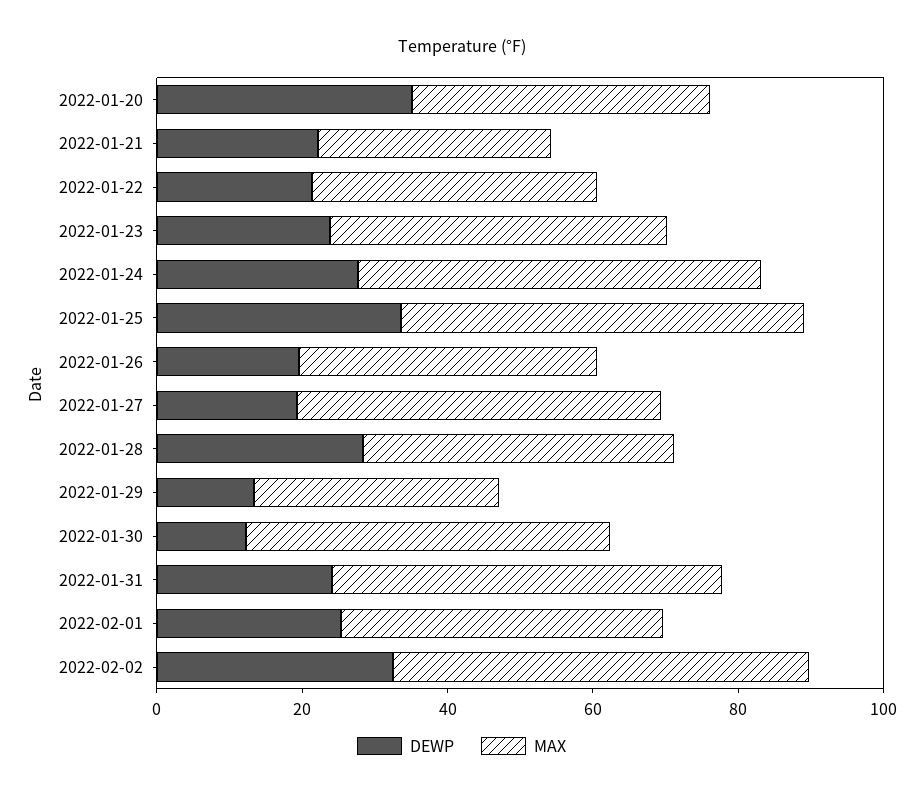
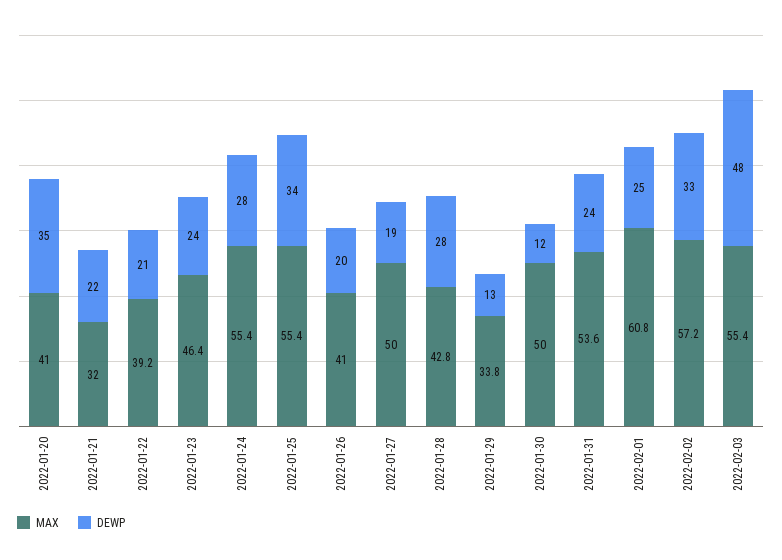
MAX, 2022-02-01: 45 -> 60.8
MAX, 2022-02-03: none -> 55.4
DEWP, 2022-02-03: none -> 48

